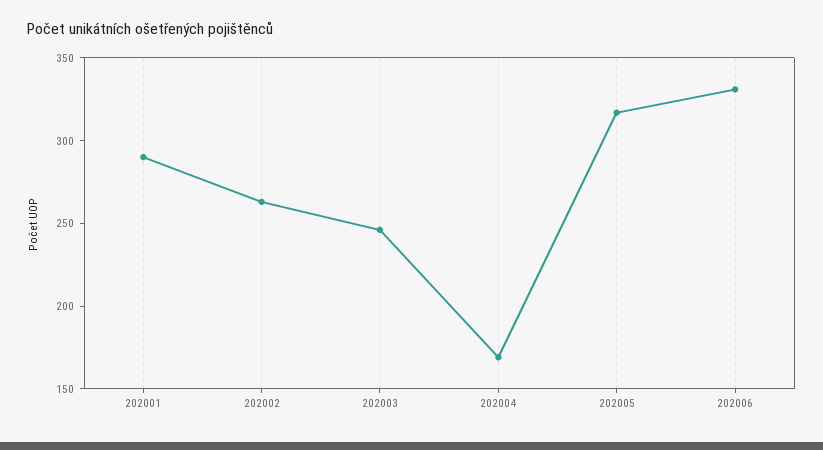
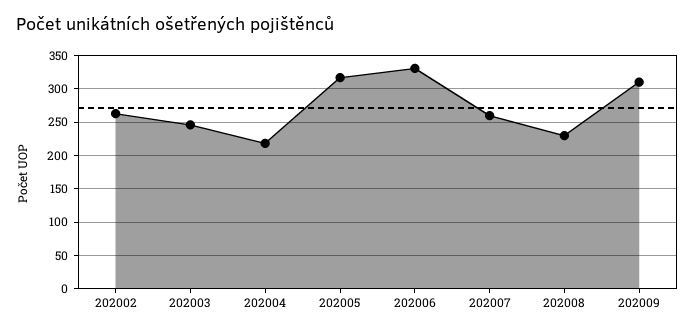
202001: 290 -> none
202004: 170 -> 220
202007: none -> 260
202008: none -> 230
202009: none -> 310

